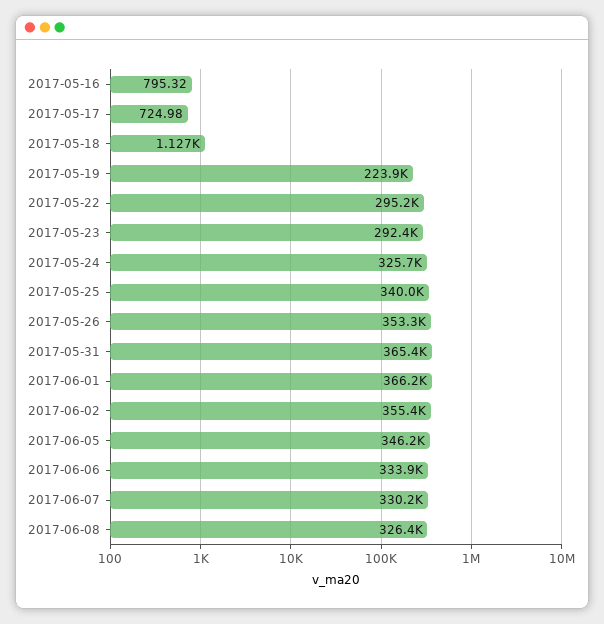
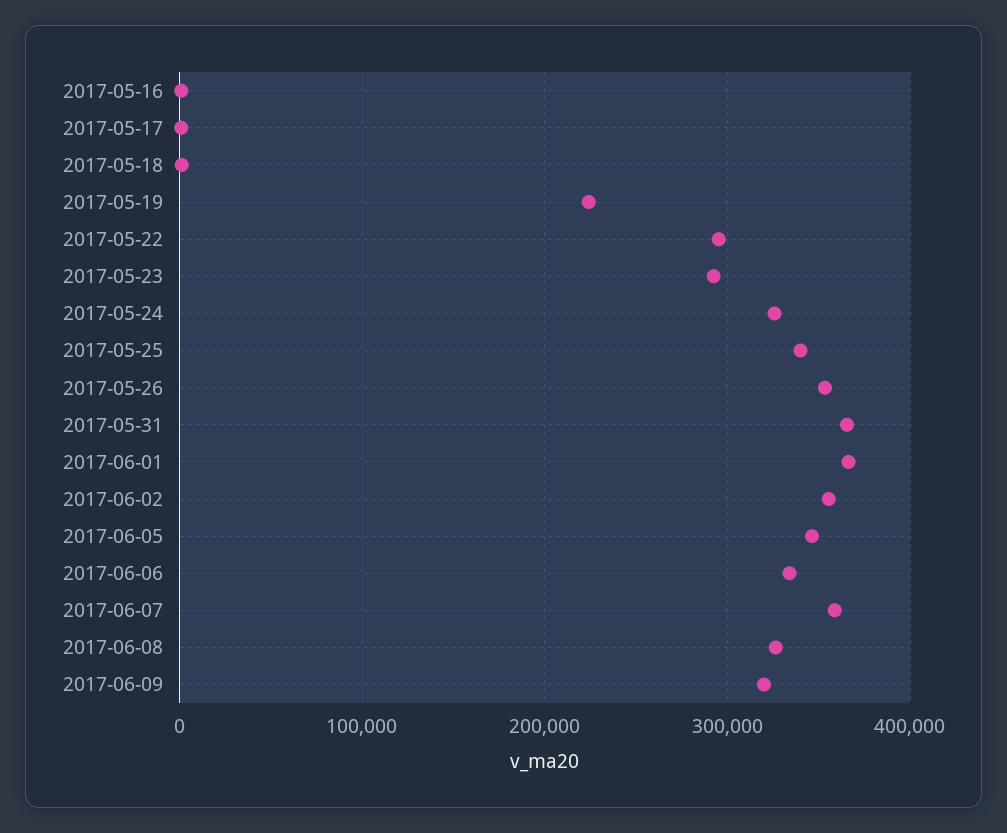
2017-06-07: 330200 -> 360000
2017-06-09: none -> 320000

